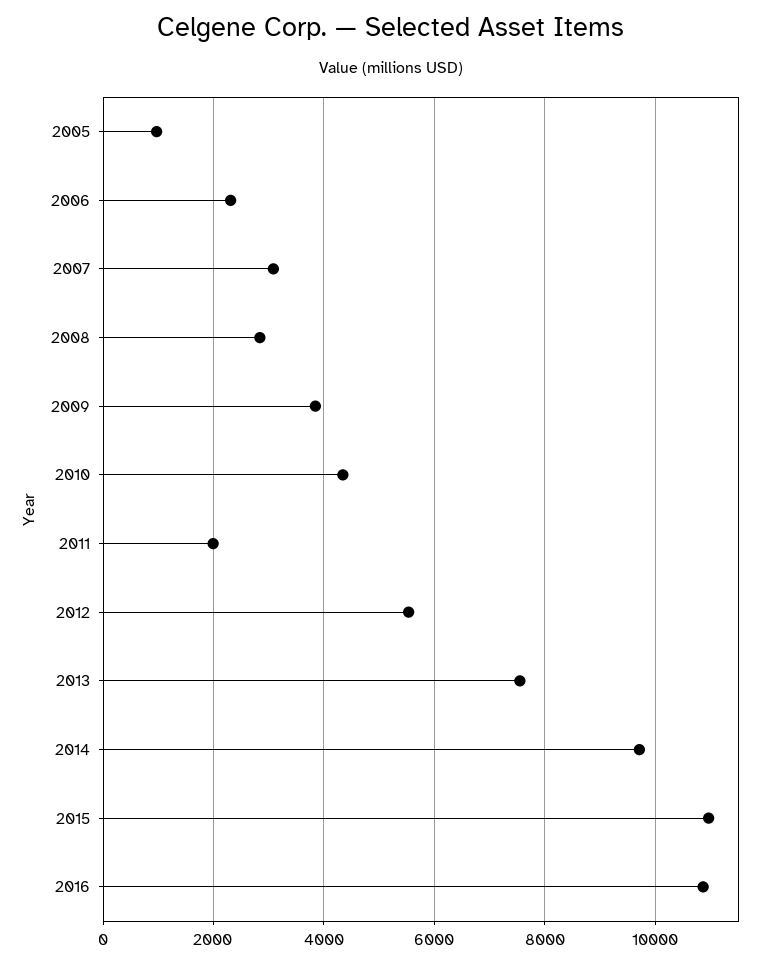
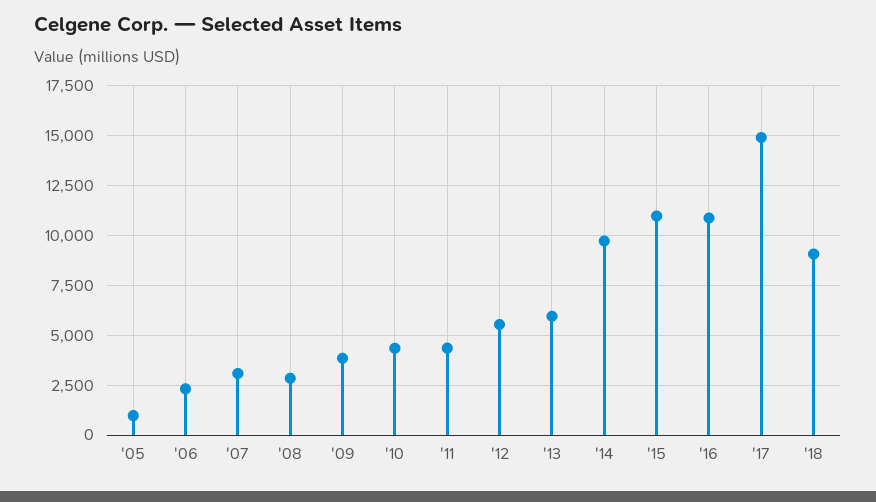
2011: 2000 -> 4500
2013: 7600 -> 6000
'17: none -> 15000
'18: none -> 9000

